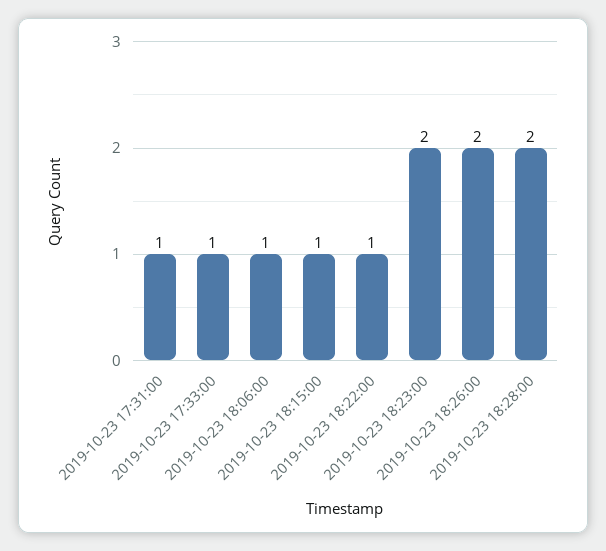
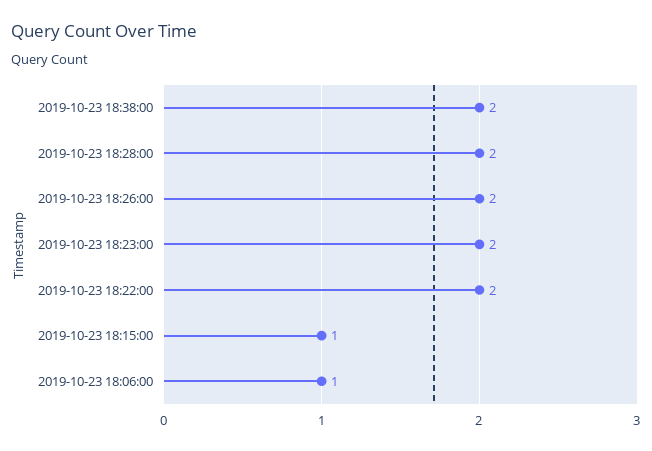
2019-10-23 17:31:00: 1 -> none
2019-10-23 17:33:00: 1 -> none
2019-10-23 18:22:00: 1 -> 2
2019-10-23 18:38:00: none -> 2

